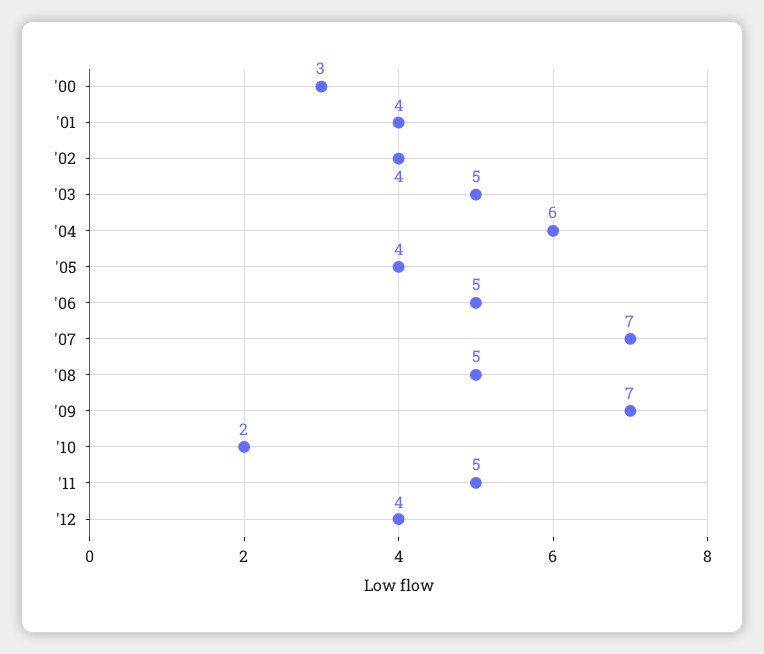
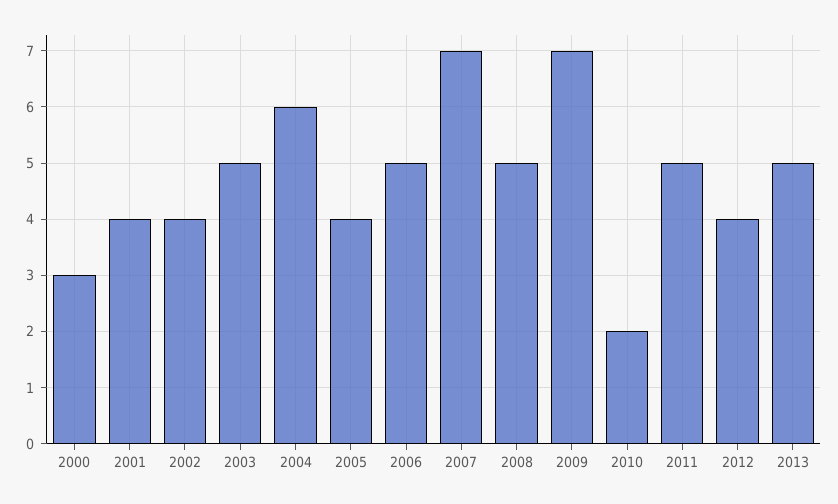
2013: none -> 5

